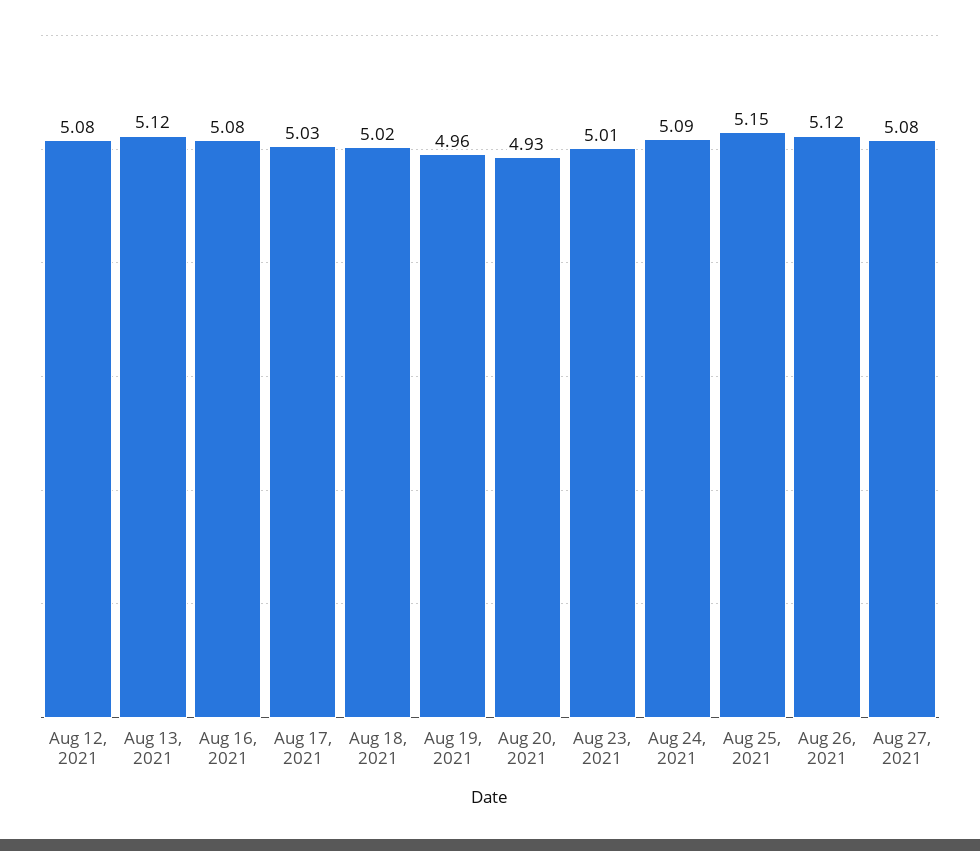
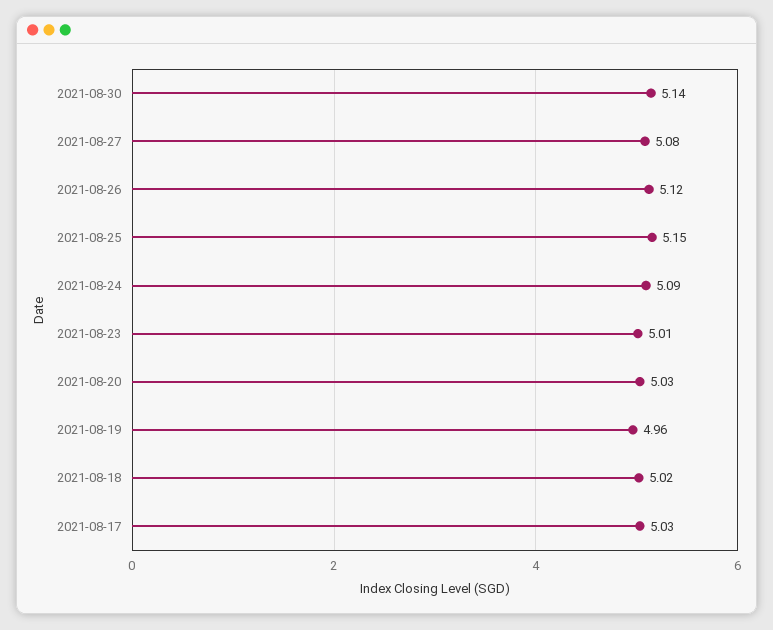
Aug 12, 2021: 5.08 -> none
Aug 13, 2021: 5.12 -> none
Aug 16, 2021: 5.08 -> none
Aug 20, 2021: 4.93 -> 5.03
2021-08-30: none -> 5.14

